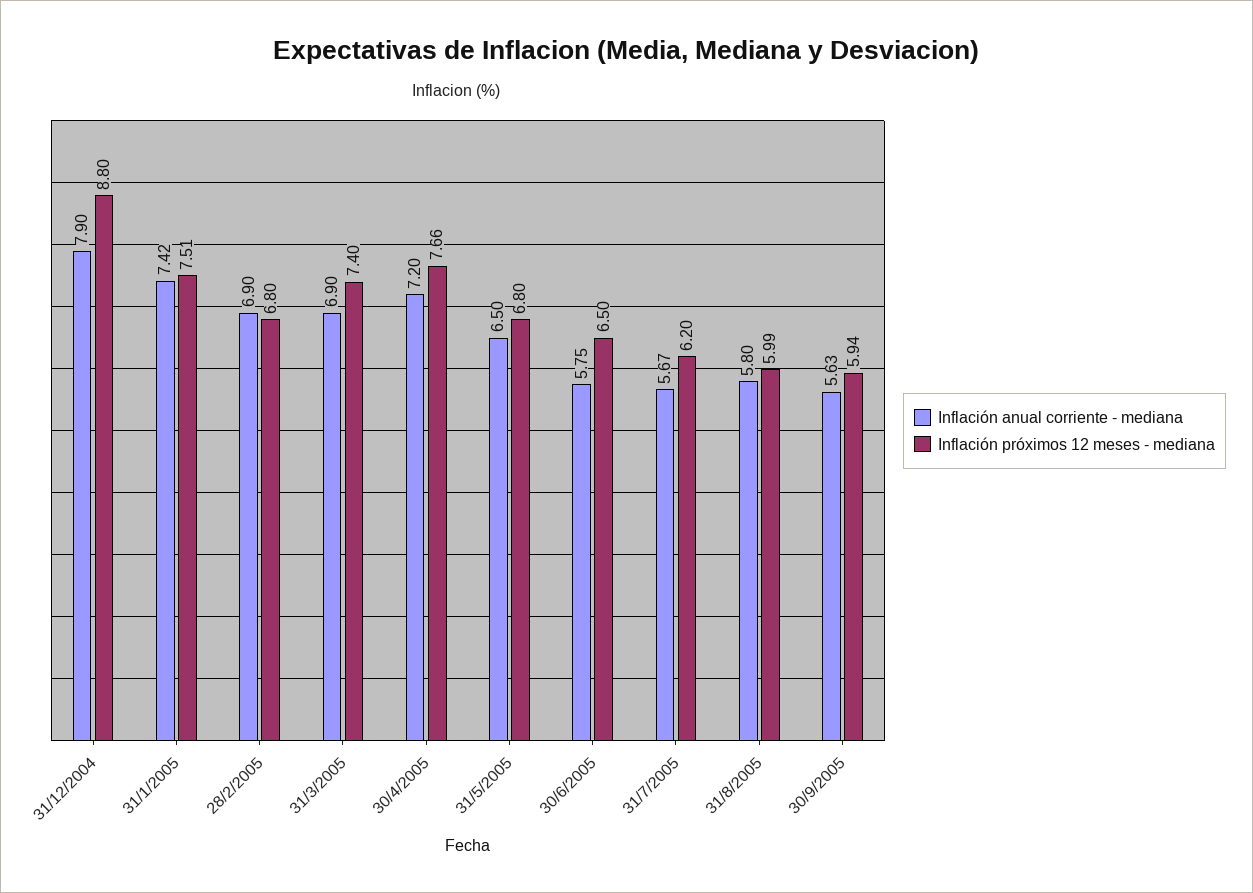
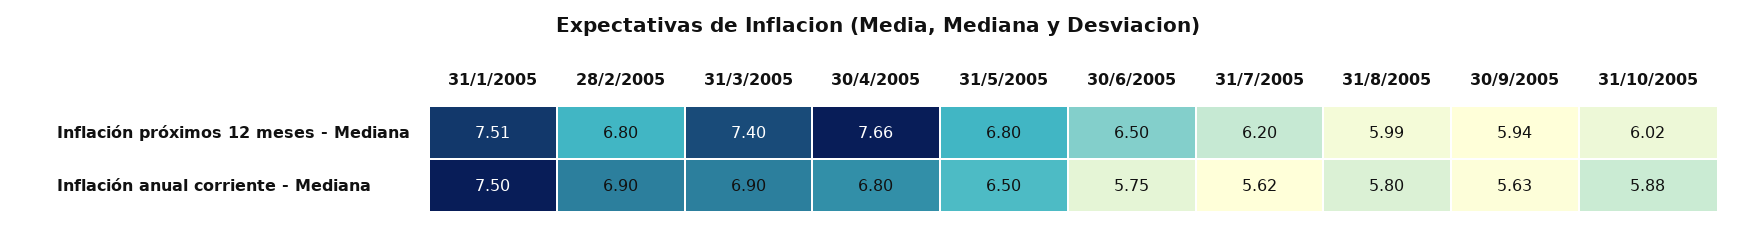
Inflación anual corriente - mediana, 31/12/2004: 7.9 -> none
Inflación próximos 12 meses - mediana, 31/12/2004: 8.8 -> none
Inflación anual corriente - mediana, 31/1/2005: 7.42 -> 7.5
Inflación anual corriente - mediana, 30/4/2005: 7.2 -> 6.8
Inflación anual corriente - mediana, 31/7/2005: 5.67 -> 5.62
Inflación próximos 12 meses - mediana, 31/10/2005: none -> 6.02
Inflación anual corriente - mediana, 31/10/2005: none -> 5.88

